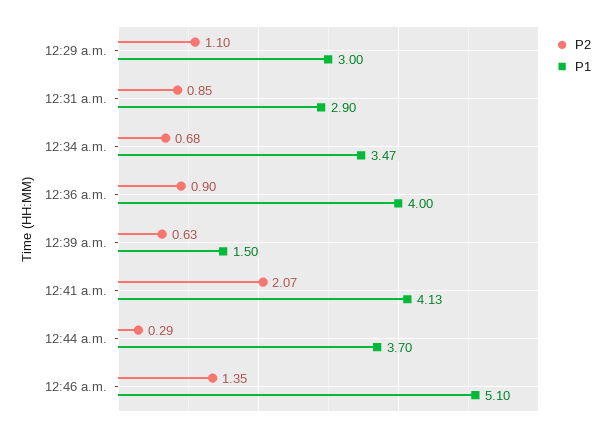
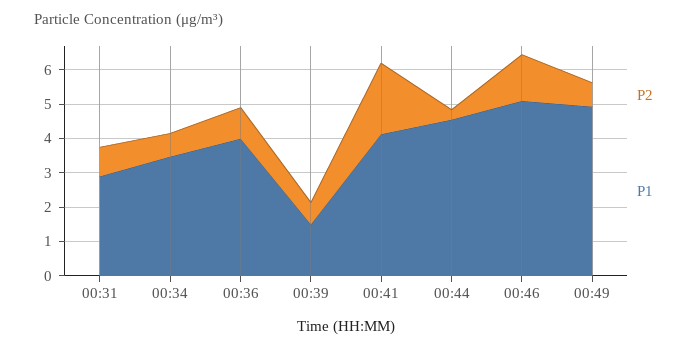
P2, 12:29 a.m.: 1.1 -> none
P1, 12:29 a.m.: 3 -> none
P1, 12:44 a.m.: 3.7 -> 4.5
P2, 00:49: none -> 0.75
P1, 00:49: none -> 5

